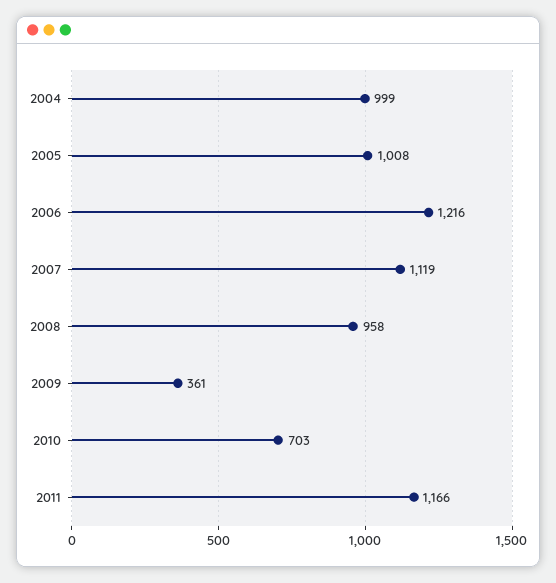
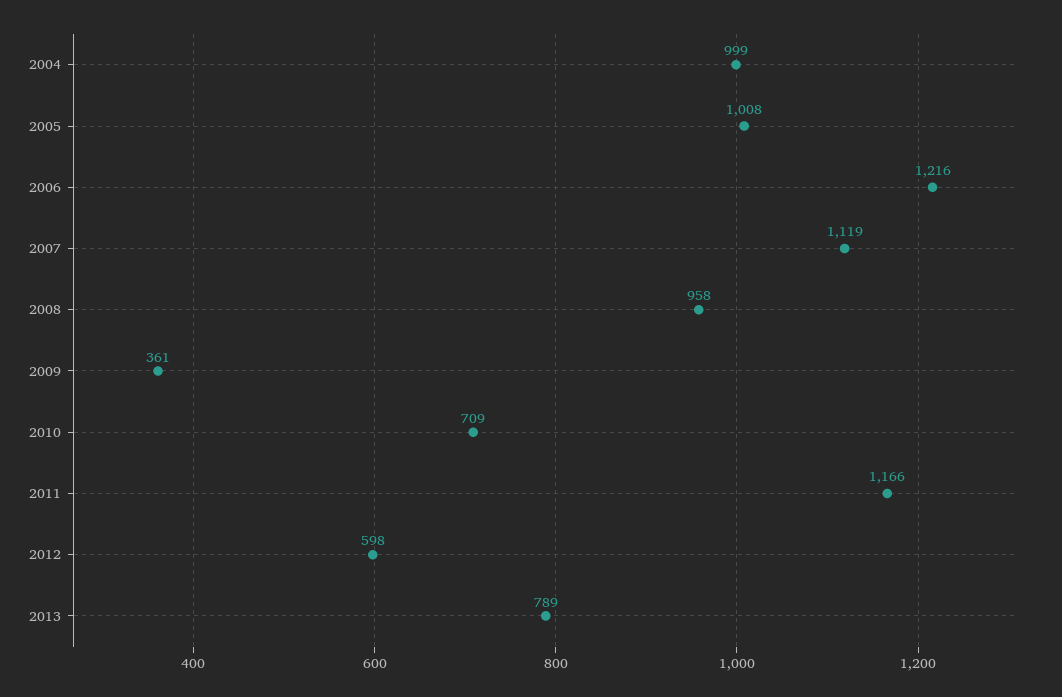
2010: 703 -> 709
2012: none -> 598
2013: none -> 789

